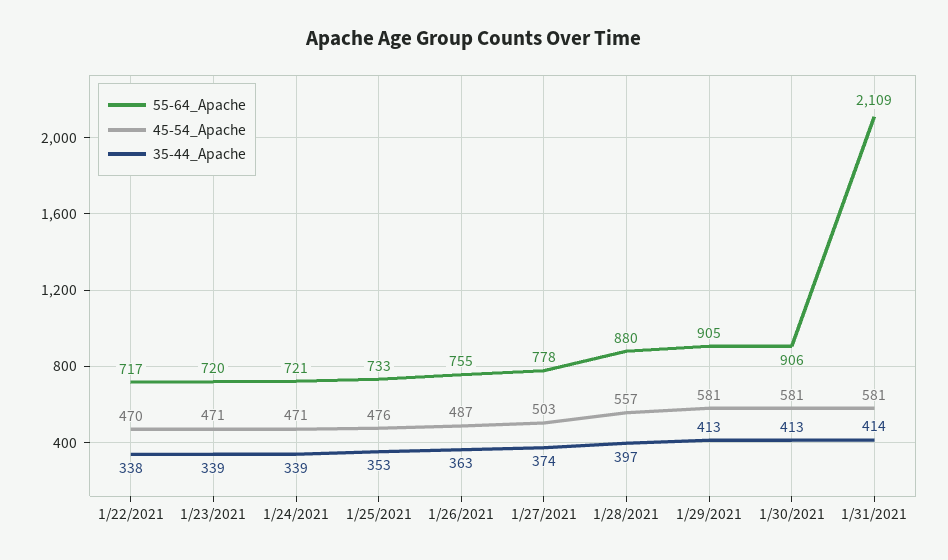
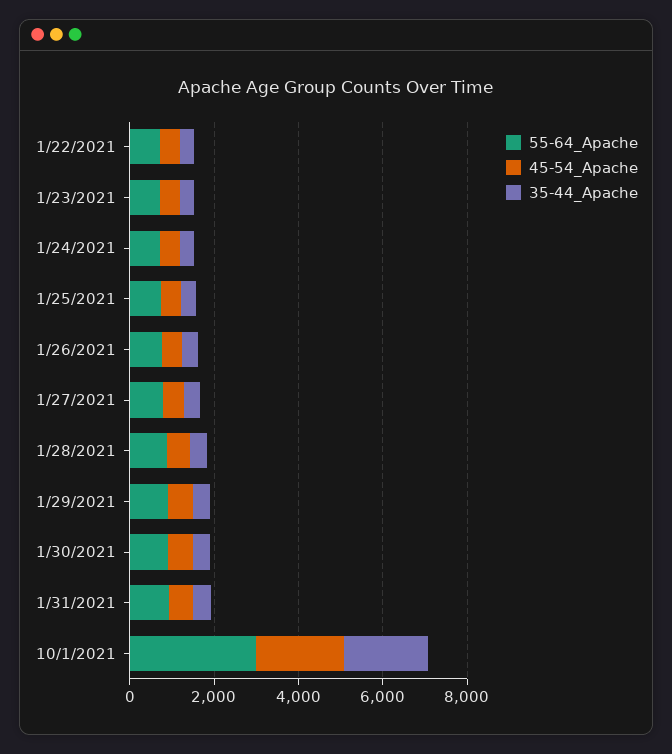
55-64_Apache, 1/31/2021: 2109 -> 1000
55-64_Apache, 10/1/2021: none -> 3000
45-54_Apache, 10/1/2021: none -> 2000
35-44_Apache, 10/1/2021: none -> 2000

